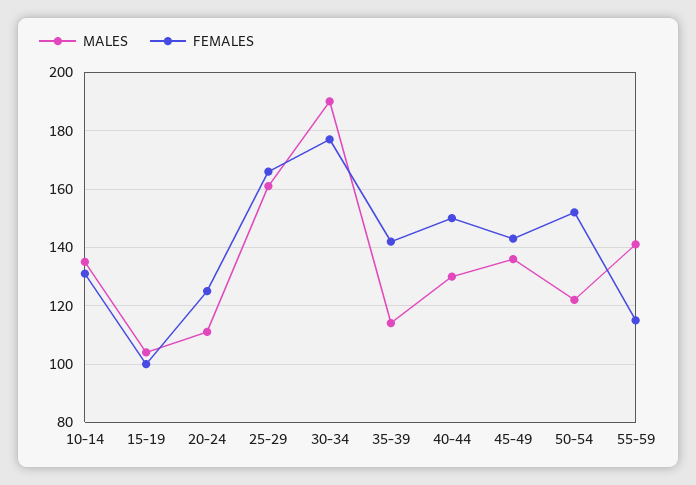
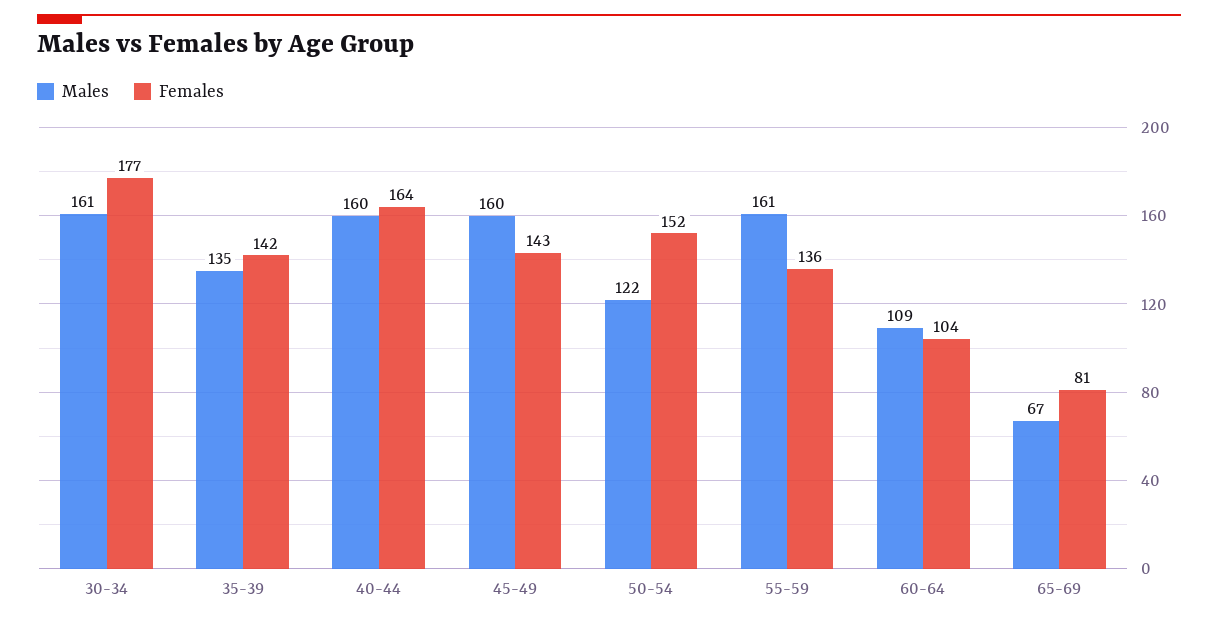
MALES, 10-14: 135 -> none
FEMALES, 10-14: 130 -> none
MALES, 15-19: 105 -> none
FEMALES, 15-19: 100 -> none
MALES, 20-24: 110 -> none
FEMALES, 20-24: 125 -> none
MALES, 25-29: 160 -> none
FEMALES, 25-29: 165 -> none
MALES, 30-34: 190 -> 161
MALES, 35-39: 115 -> 135
MALES, 40-44: 130 -> 160
FEMALES, 40-44: 150 -> 164
MALES, 45-49: 135 -> 160
MALES, 55-59: 140 -> 161
FEMALES, 55-59: 115 -> 136
MALES, 60-64: none -> 109
FEMALES, 60-64: none -> 104
MALES, 65-69: none -> 67
FEMALES, 65-69: none -> 81

